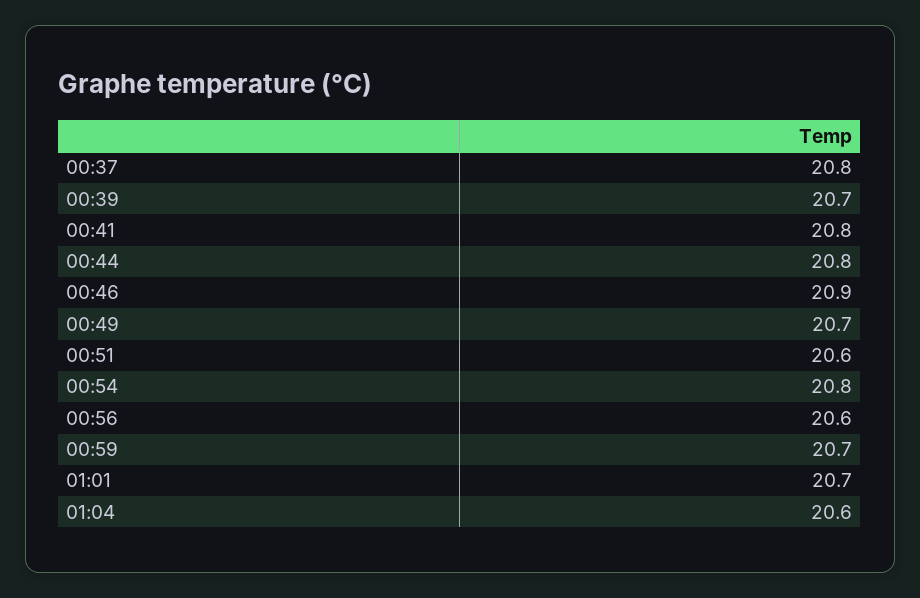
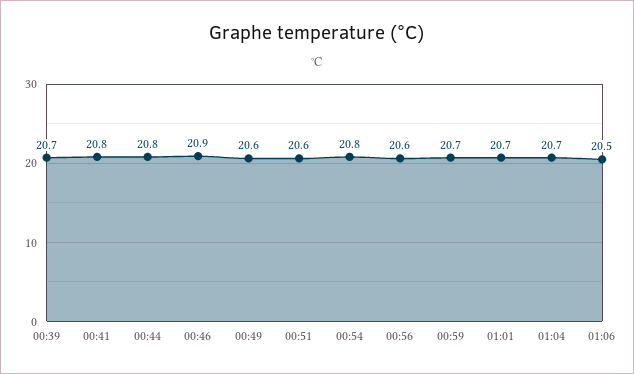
00:37: 20.8 -> none
00:49: 20.7 -> 20.6
01:04: 20.6 -> 20.7
01:06: none -> 20.5

